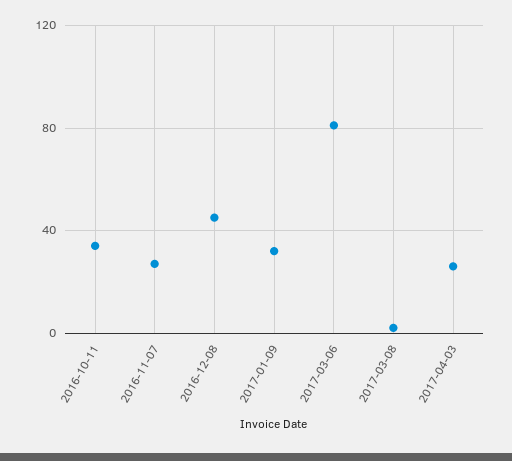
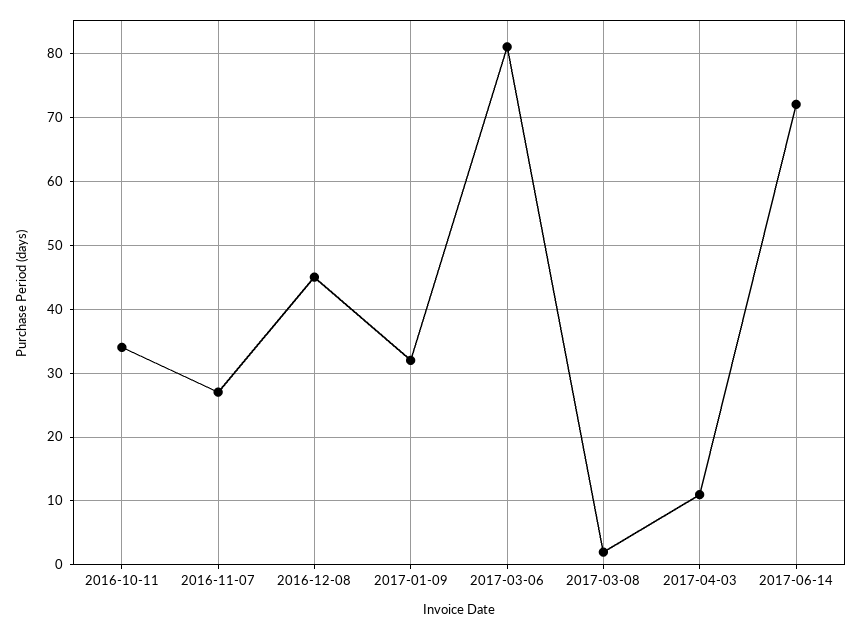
2017-04-03: 25 -> 11
2017-06-14: none -> 72

